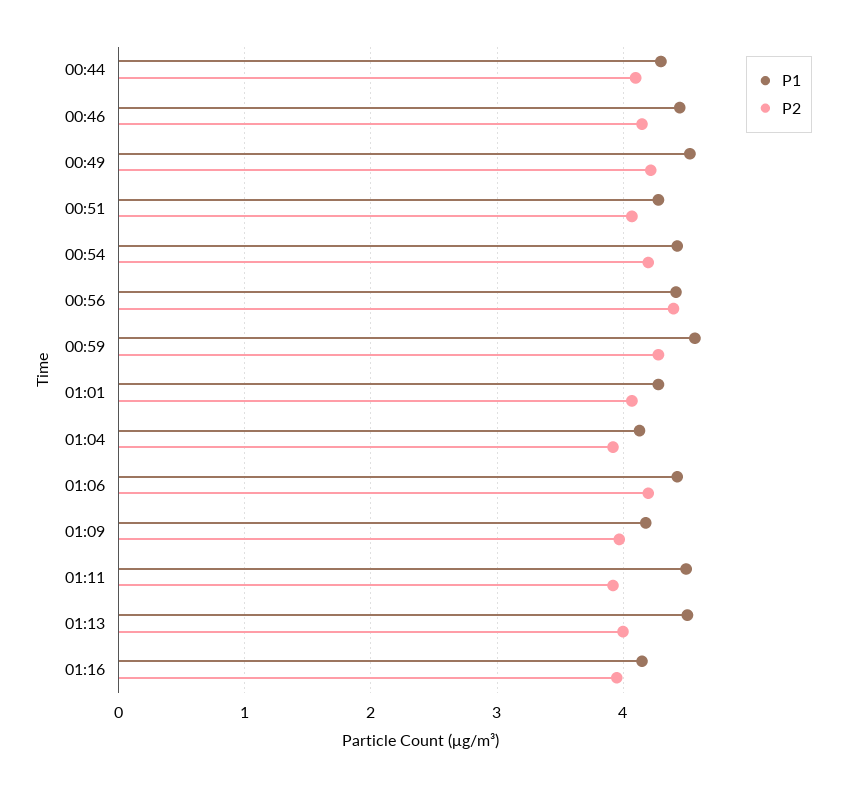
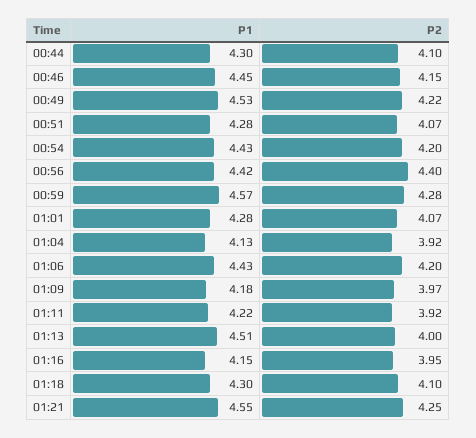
P1, 01:11: 4.5 -> 4.22
P1, 01:18: none -> 4.3
P2, 01:18: none -> 4.1
P1, 01:21: none -> 4.55
P2, 01:21: none -> 4.25

